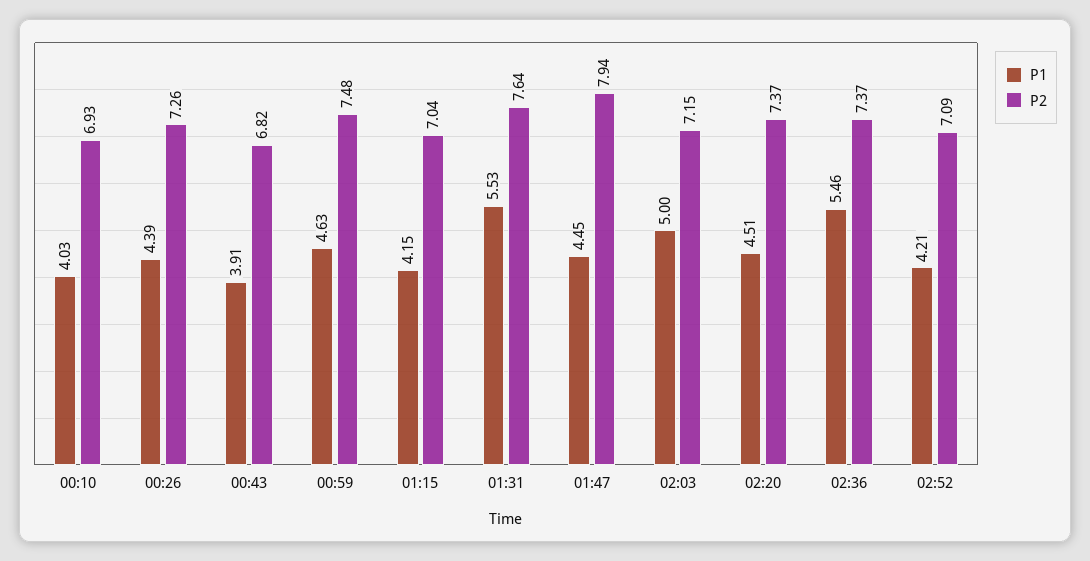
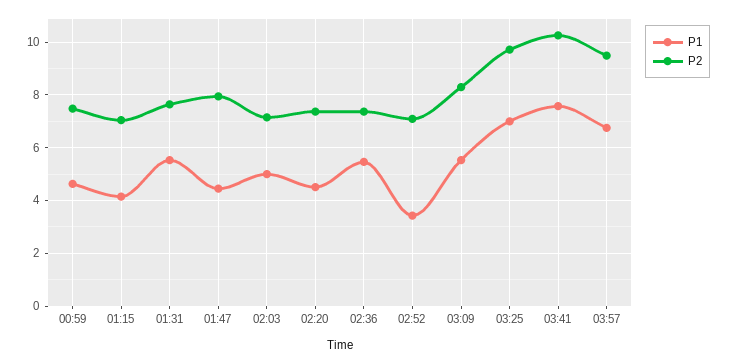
P1, 00:10: 4.03 -> none
P2, 00:10: 6.93 -> none
P1, 00:26: 4.39 -> none
P2, 00:26: 7.26 -> none
P1, 00:43: 3.91 -> none
P2, 00:43: 6.82 -> none
P1, 02:52: 4.21 -> 3.5
P1, 03:09: none -> 5.5
P2, 03:09: none -> 8.25
P1, 03:25: none -> 7
P2, 03:25: none -> 9.75
P1, 03:41: none -> 7.5
P2, 03:41: none -> 10.25
P1, 03:57: none -> 6.75
P2, 03:57: none -> 9.5

